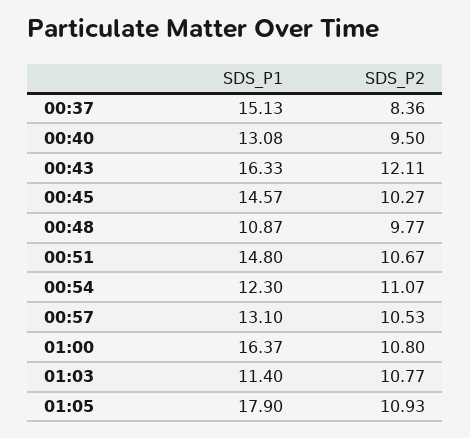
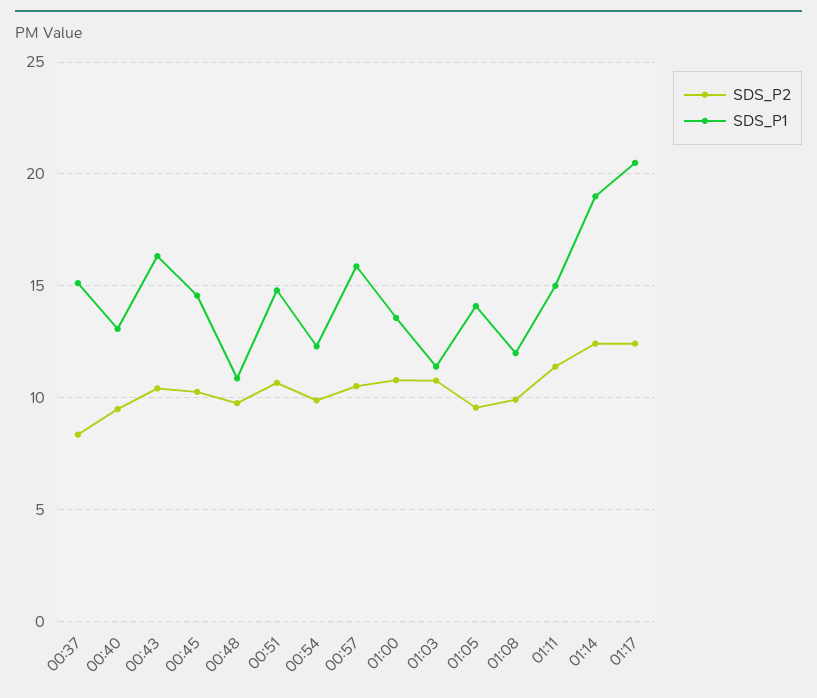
SDS_P2, 00:43: 12.11 -> 10.5
SDS_P2, 00:54: 11.07 -> 10
SDS_P1, 00:57: 13.1 -> 16
SDS_P1, 01:00: 16.37 -> 13.5
SDS_P1, 01:05: 17.9 -> 14
SDS_P2, 01:05: 10.93 -> 9.5
SDS_P2, 01:08: none -> 10
SDS_P1, 01:08: none -> 12
SDS_P2, 01:11: none -> 11.5
SDS_P1, 01:11: none -> 15
SDS_P2, 01:14: none -> 12.5
SDS_P1, 01:14: none -> 19
SDS_P2, 01:17: none -> 12.5
SDS_P1, 01:17: none -> 20.5

